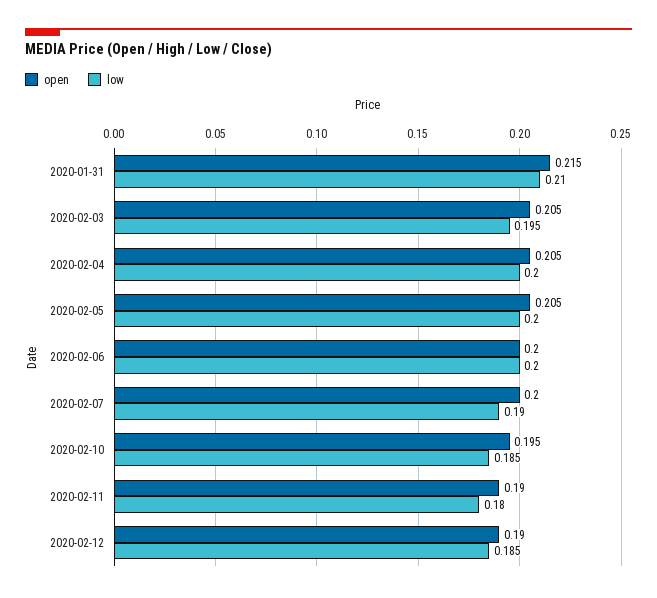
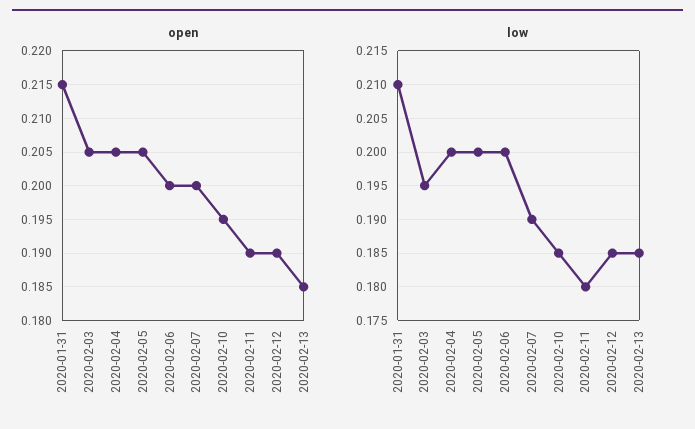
open, 2020-02-13: none -> 0.185
low, 2020-02-13: none -> 0.185

